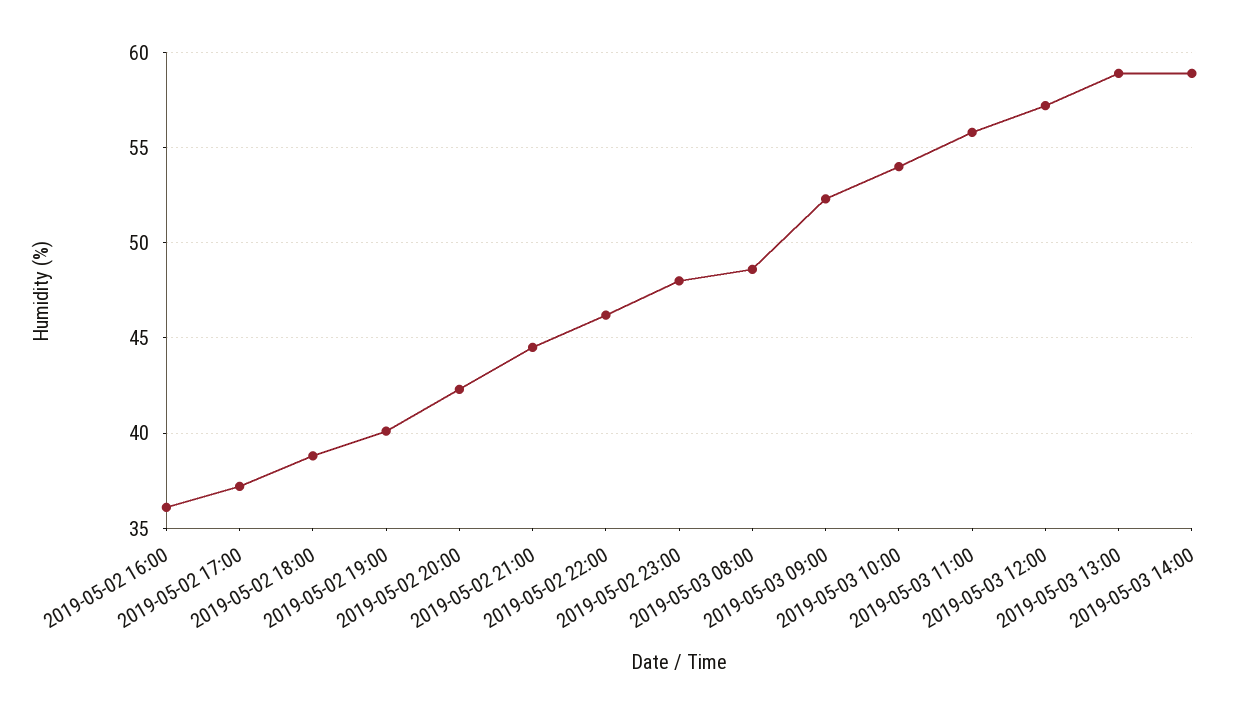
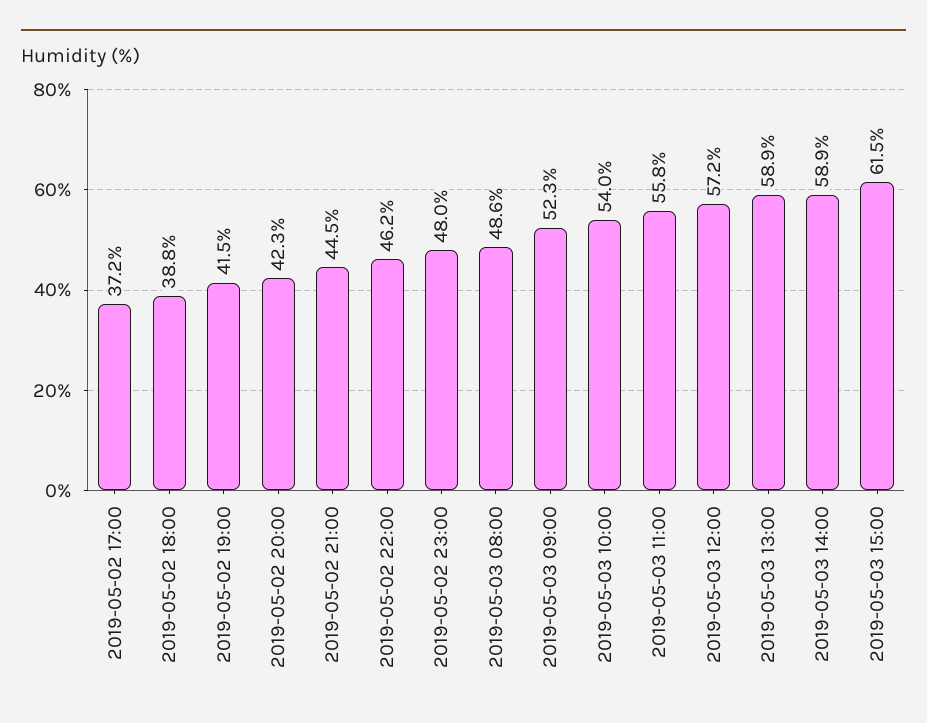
2019-05-02 16:00: 36 -> none
2019-05-02 19:00: 40 -> 41.5
2019-05-03 15:00: none -> 61.5

